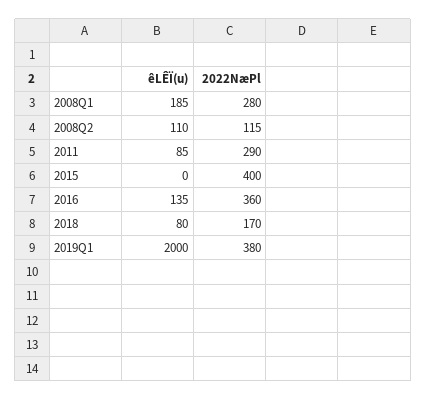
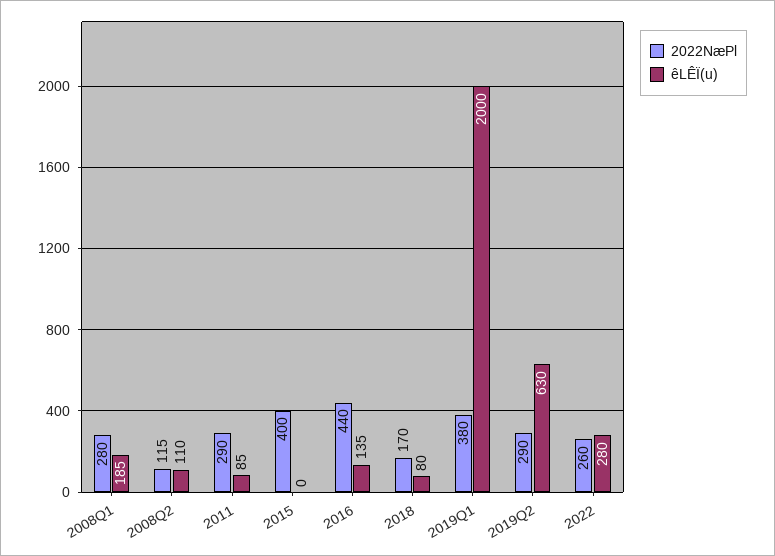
2022NæPl, 2016: 360 -> 440
2022NæPl, 2019Q2: none -> 290
êLÊÏ(u), 2019Q2: none -> 630
2022NæPl, 2022: none -> 260
êLÊÏ(u), 2022: none -> 280

